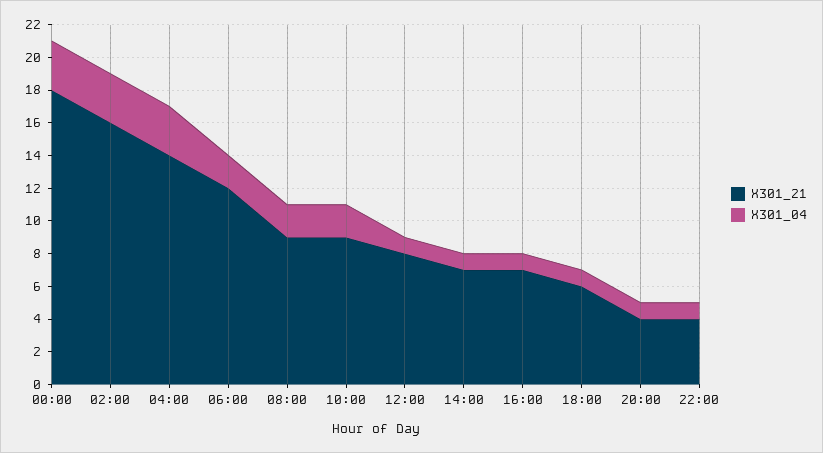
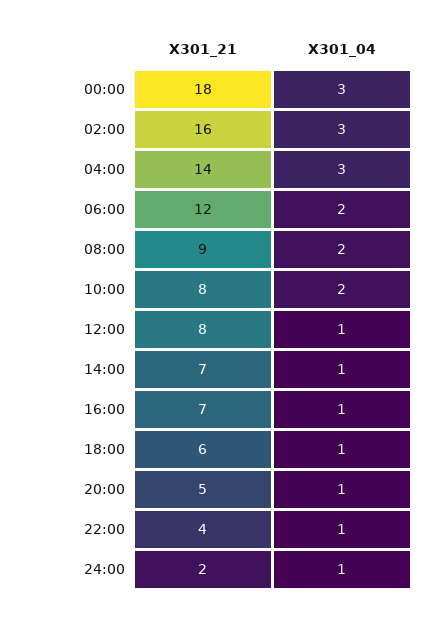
X301_21, 10:00: 9 -> 8
X301_21, 20:00: 4 -> 5
X301_21, 24:00: none -> 2
X301_04, 24:00: none -> 1

